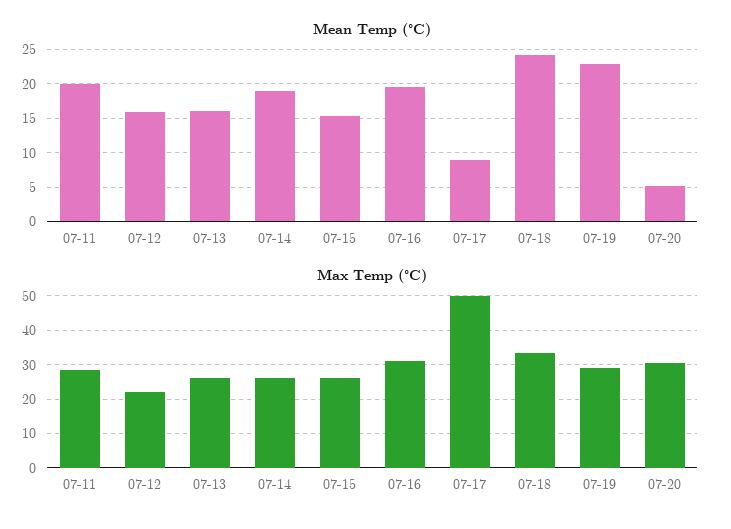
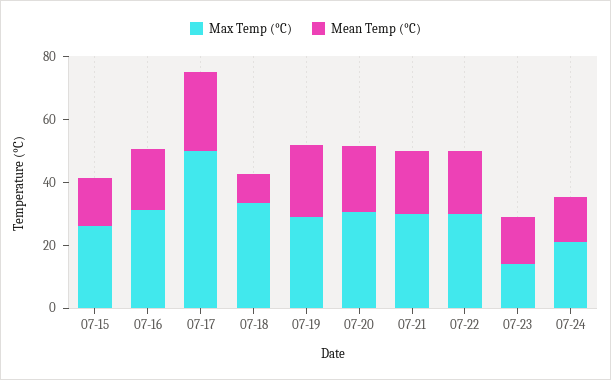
Mean Temp (°C), 07-11: 20 -> none
Mean Temp (°C), 07-12: 16 -> none
Mean Temp (°C), 07-13: 16 -> none
Mean Temp (°C), 07-14: 19 -> none
Mean Temp (°C), 07-17: 9 -> 25
Mean Temp (°C), 07-18: 24 -> 10
Mean Temp (°C), 07-20: 5 -> 20
Max Temp (°C), 07-11: 28 -> none
Max Temp (°C), 07-12: 22 -> none
Max Temp (°C), 07-13: 26 -> none
Max Temp (°C), 07-14: 26 -> none
Max Temp (°C), 07-21: none -> 30
Mean Temp (°C), 07-21: none -> 20
Max Temp (°C), 07-22: none -> 30
Mean Temp (°C), 07-22: none -> 20
Max Temp (°C), 07-23: none -> 15
Mean Temp (°C), 07-23: none -> 15
Max Temp (°C), 07-24: none -> 20
Mean Temp (°C), 07-24: none -> 15

